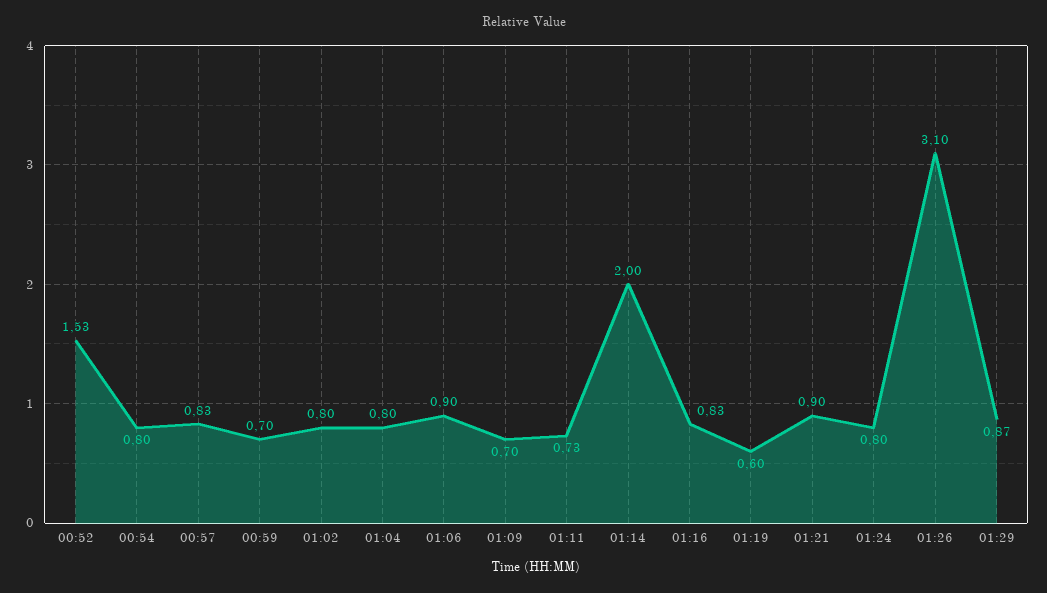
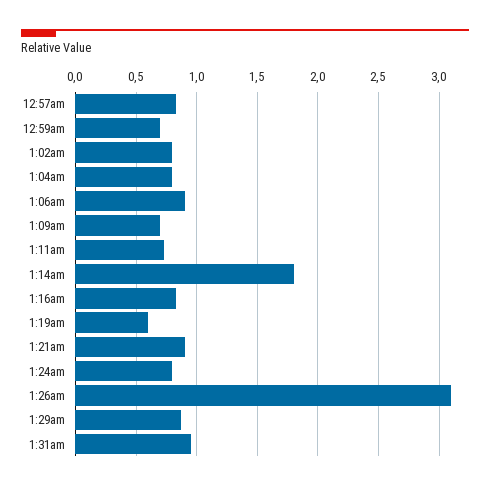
00:52: 1.53 -> none
00:54: 0.8 -> none
01:14: 2 -> 1.8
1:31am: none -> 0.95

